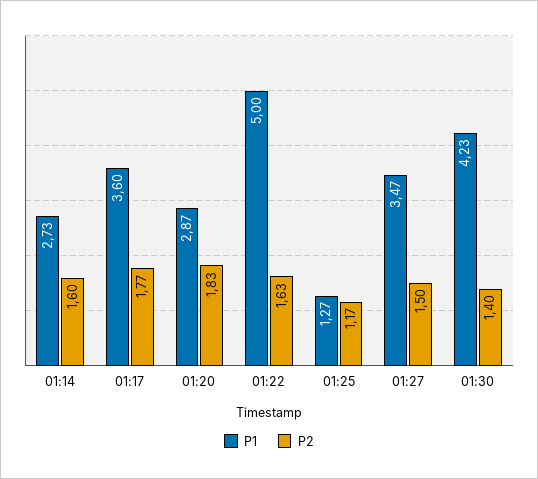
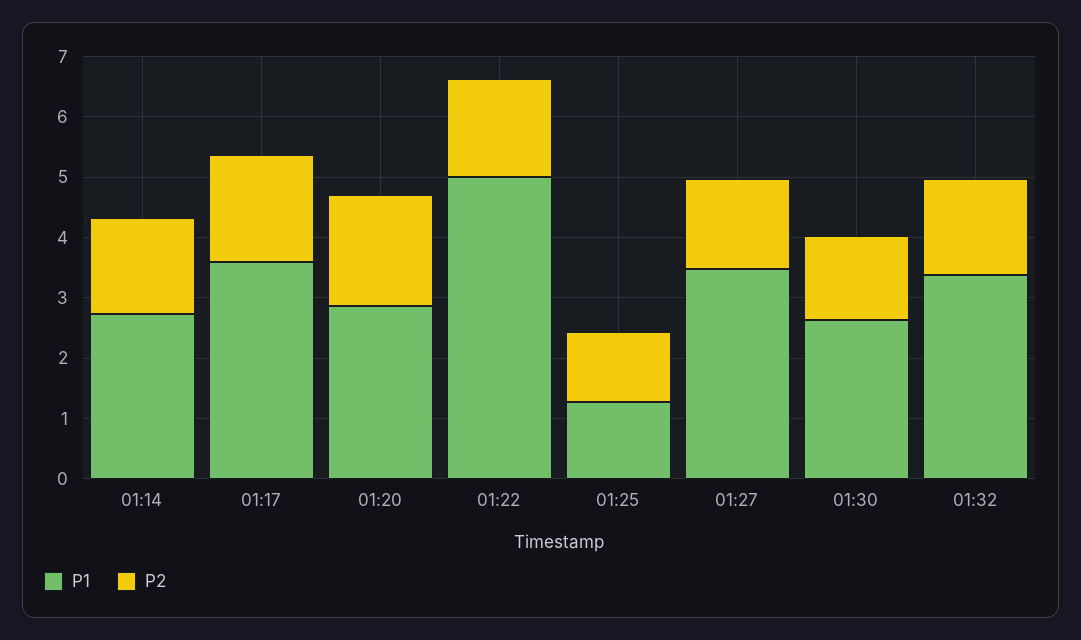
P1, 01:30: 4.23 -> 2.6
P1, 01:32: none -> 3.4
P2, 01:32: none -> 1.6

